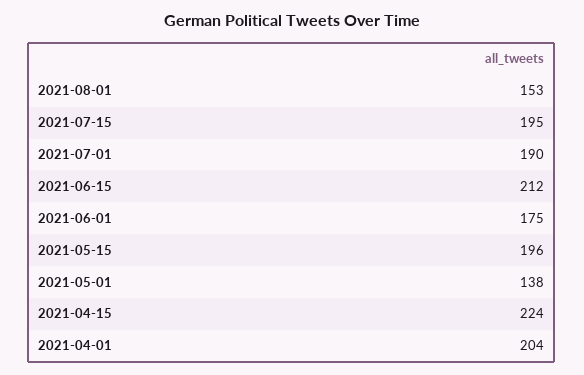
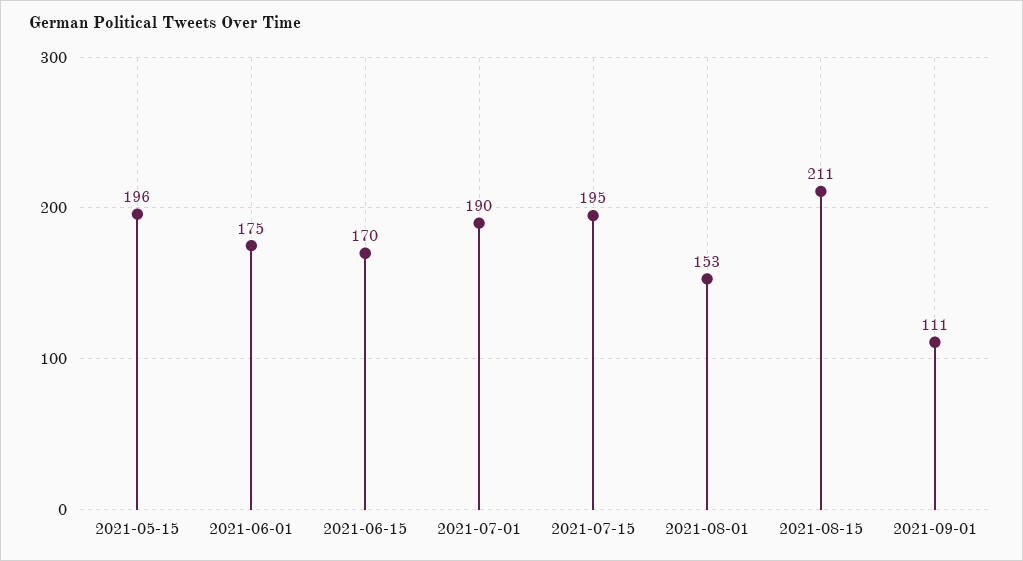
2021-06-15: 212 -> 170
2021-05-01: 138 -> none
2021-04-15: 224 -> none
2021-04-01: 204 -> none
2021-08-15: none -> 211
2021-09-01: none -> 111

